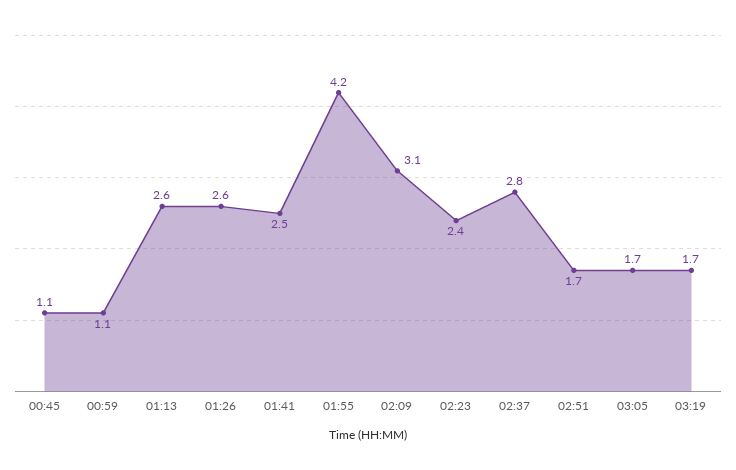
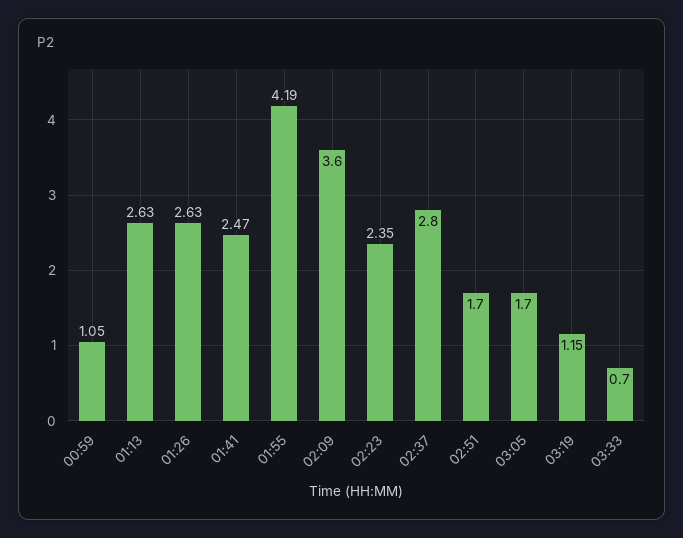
00:45: 1.1 -> none
02:09: 3.1 -> 3.6
03:19: 1.7 -> 1.15
03:33: none -> 0.7

